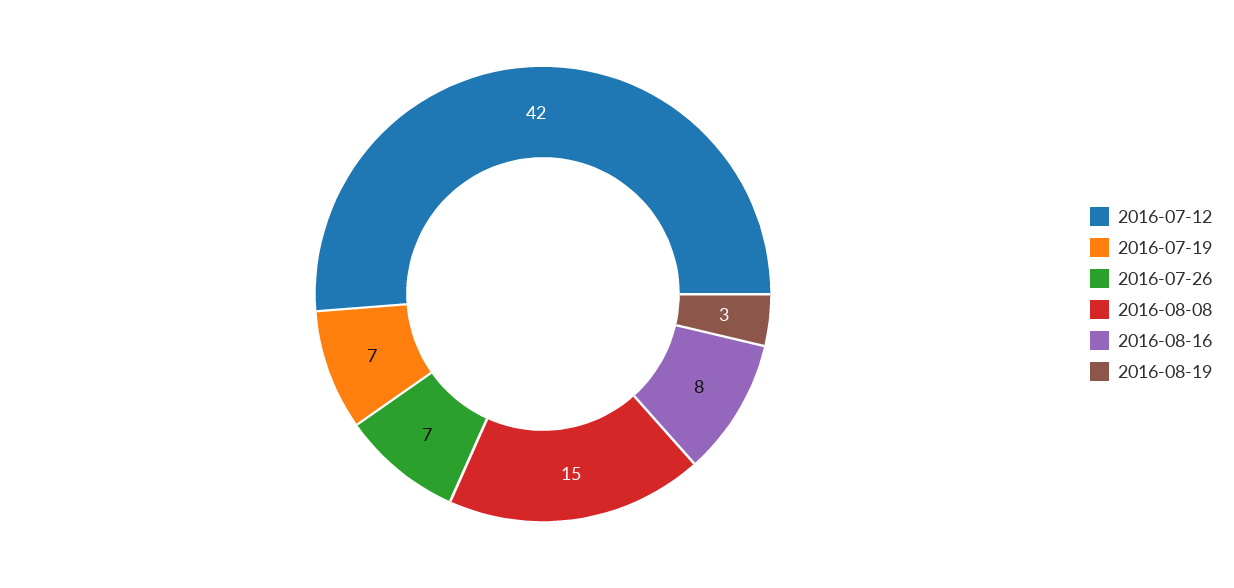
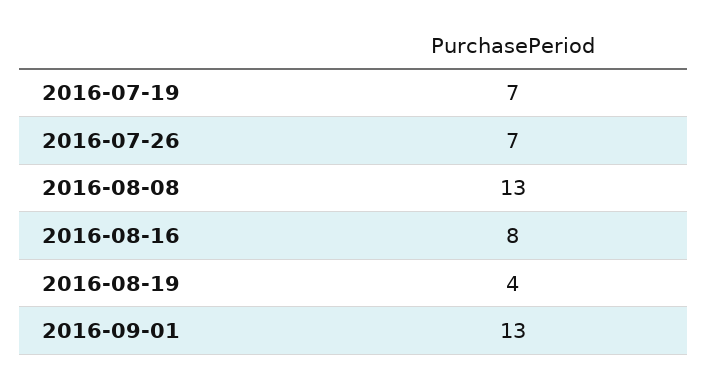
2016-07-12: 42 -> none
2016-08-08: 15 -> 13
2016-08-19: 3 -> 4
2016-09-01: none -> 13

